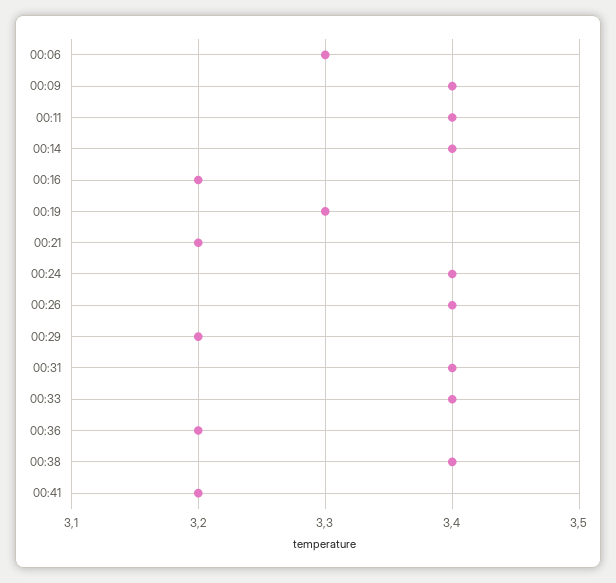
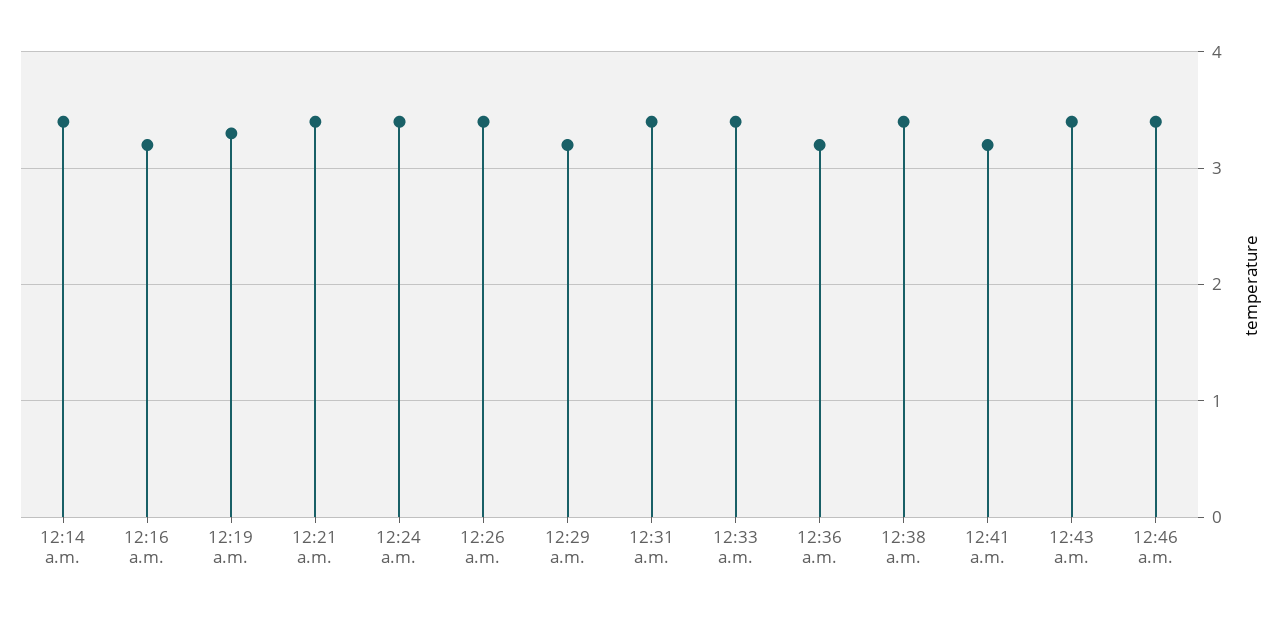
00:06: 3.3 -> none
00:09: 3.4 -> none
00:11: 3.4 -> none
00:21: 3.2 -> 3.4
12:43 a.m.: none -> 3.4
12:46 a.m.: none -> 3.4

